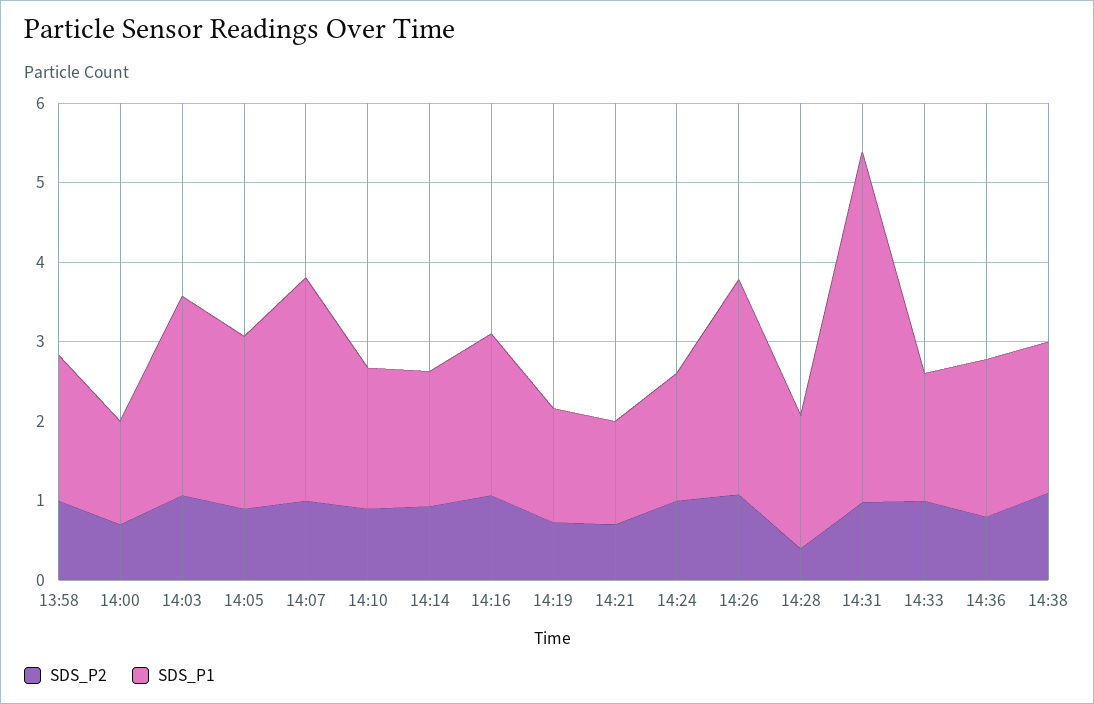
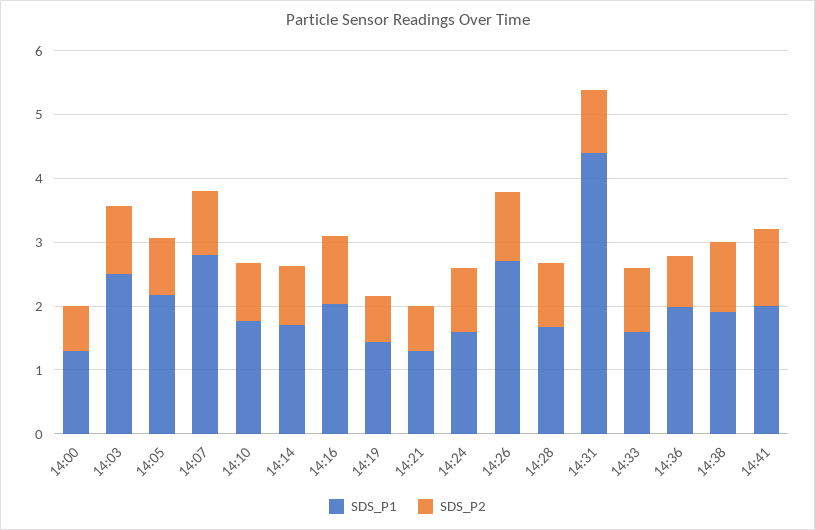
SDS_P2, 13:58: 1 -> none
SDS_P1, 13:58: 1.8 -> none
SDS_P2, 14:28: 0.4 -> 1
SDS_P1, 14:41: none -> 2
SDS_P2, 14:41: none -> 1.2

